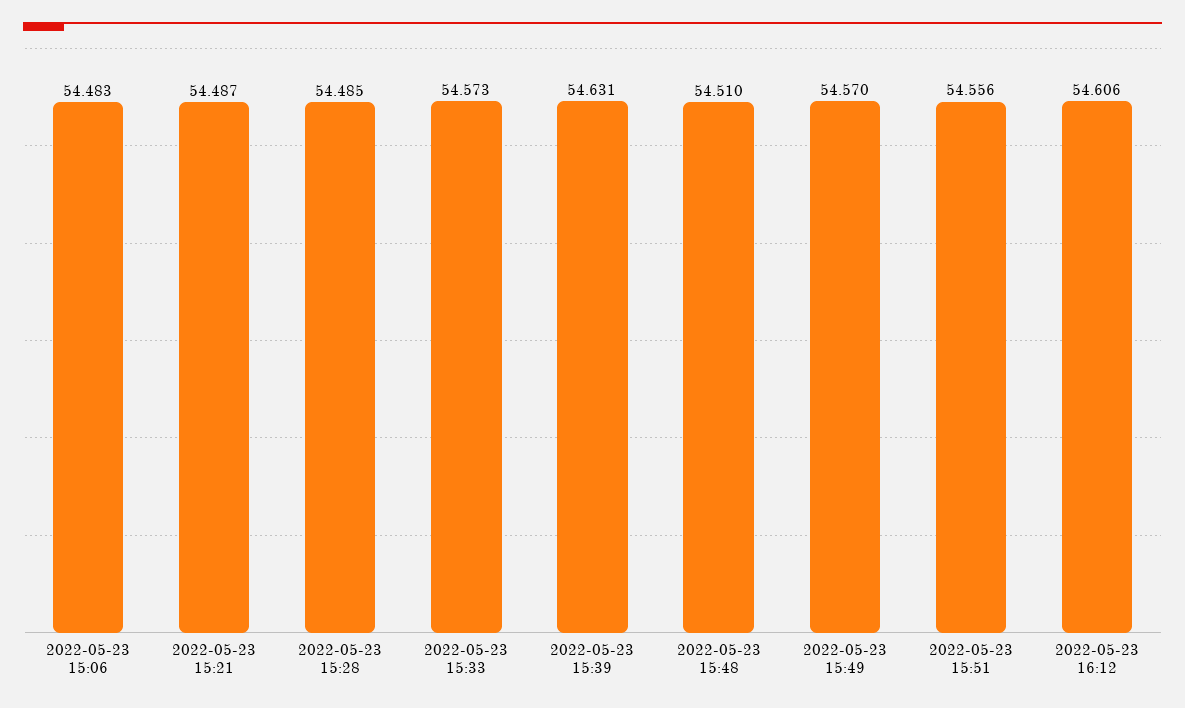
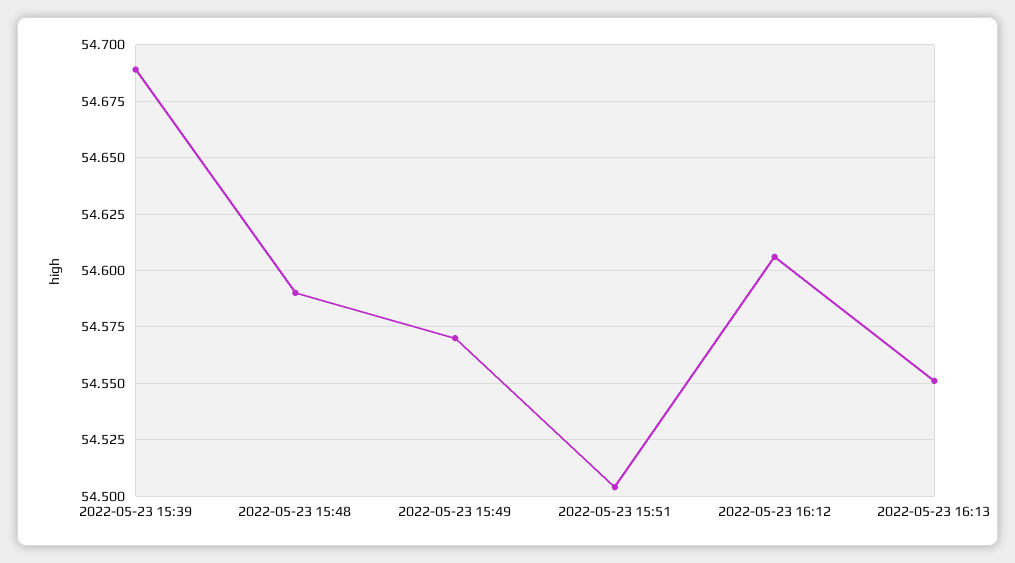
2022-05-23 15:06: 54.483 -> none
2022-05-23 15:21: 54.487 -> none
2022-05-23 15:28: 54.485 -> none
2022-05-23 15:33: 54.573 -> none
2022-05-23 15:39: 54.631 -> 54.69
2022-05-23 15:48: 54.51 -> 54.59
2022-05-23 15:51: 54.556 -> 54.505
2022-05-23 16:13: none -> 54.55

